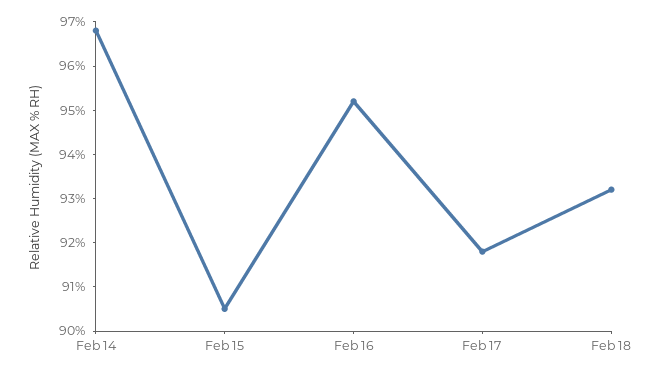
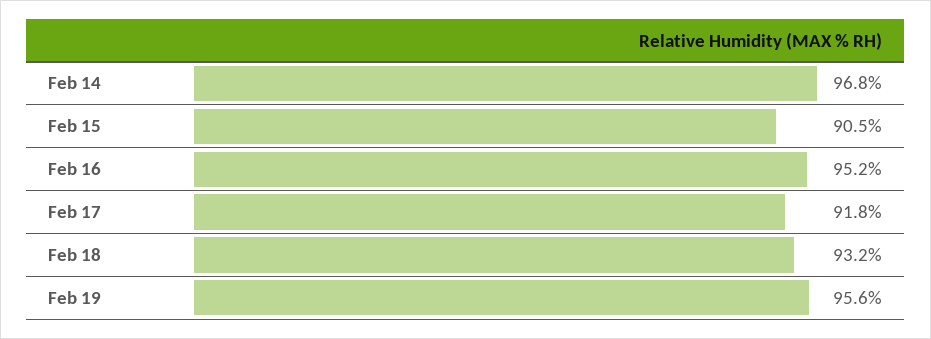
Feb 19: none -> 95.6

